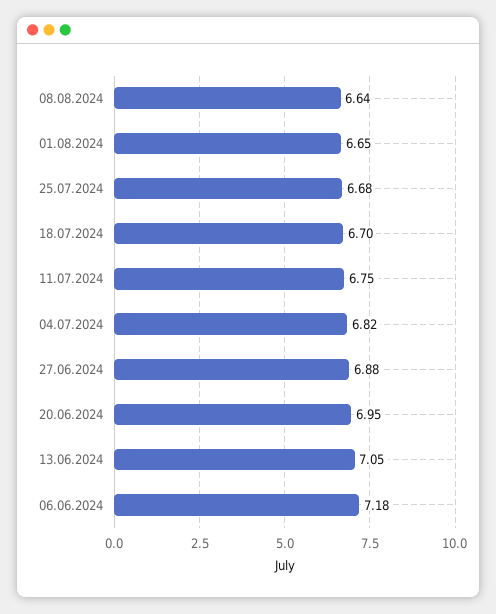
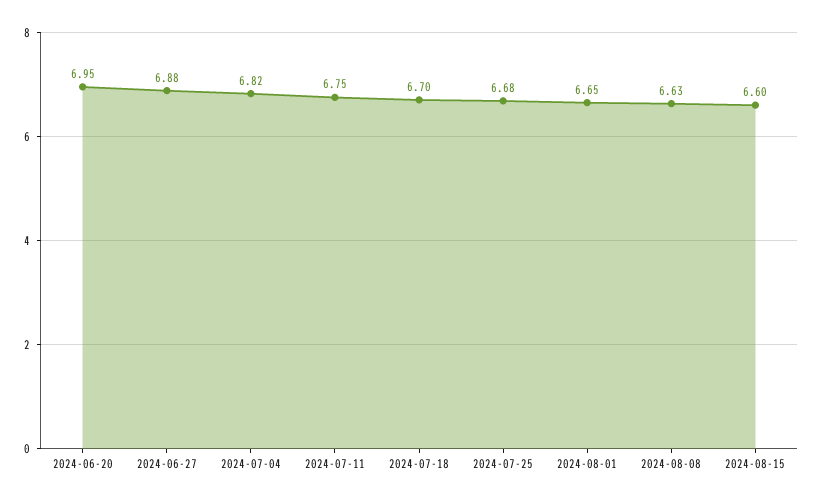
08.08.2024: 6.64 -> 6.63
13.06.2024: 7.05 -> none
06.06.2024: 7.18 -> none
2024-08-15: none -> 6.6

